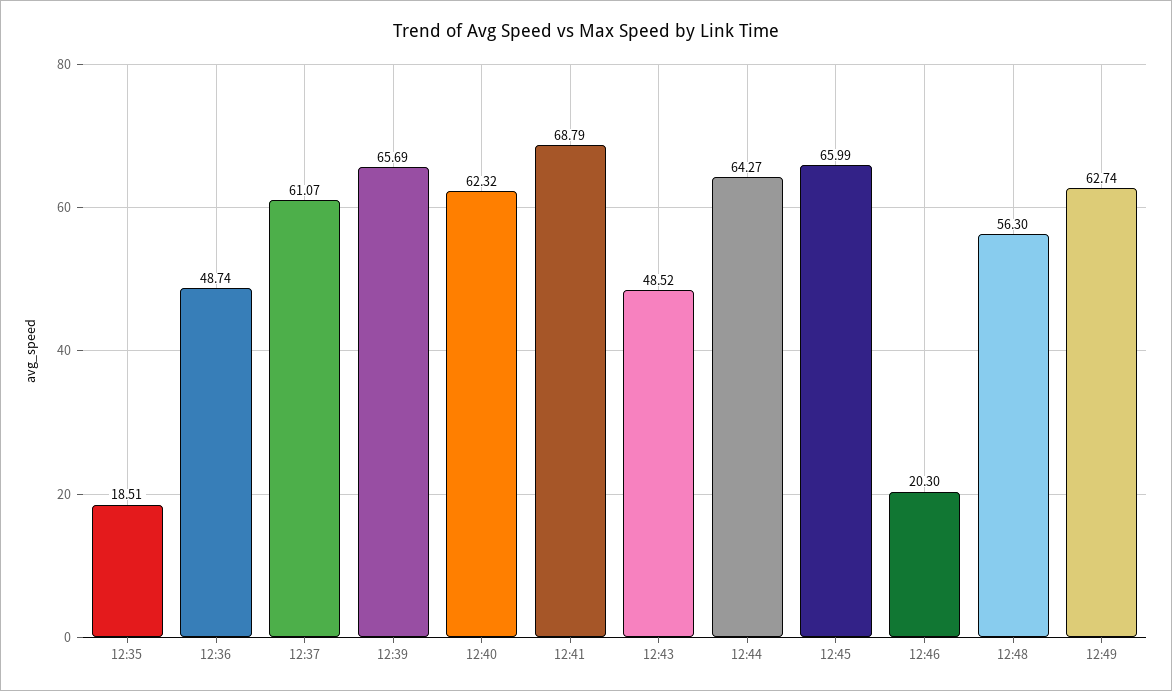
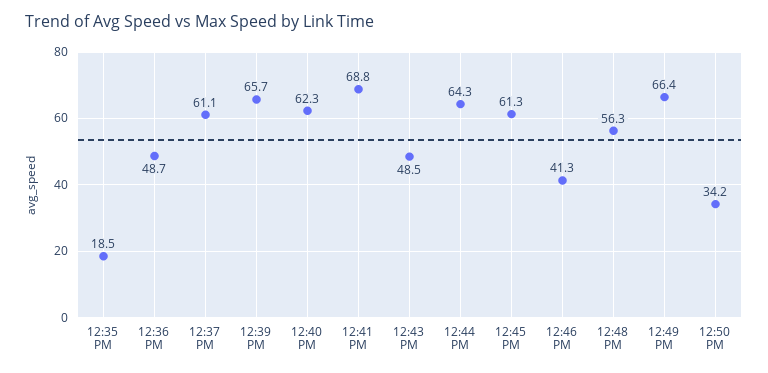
12:45: 65.99 -> 61.3
12:46: 20.3 -> 41.3
12:49: 62.74 -> 66.4
12:50 PM: none -> 34.2

